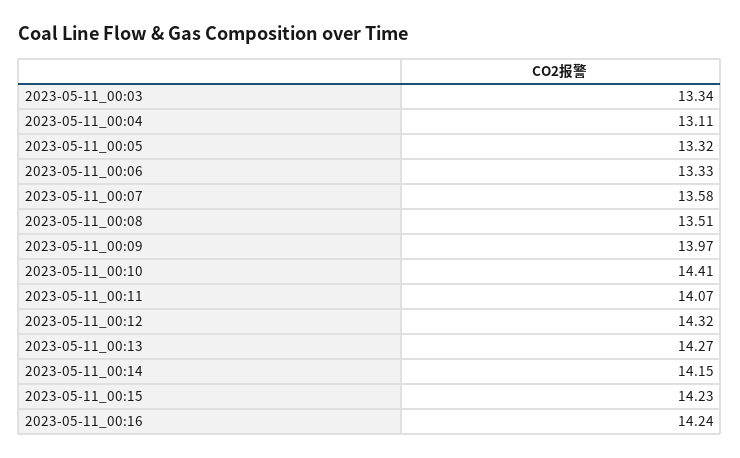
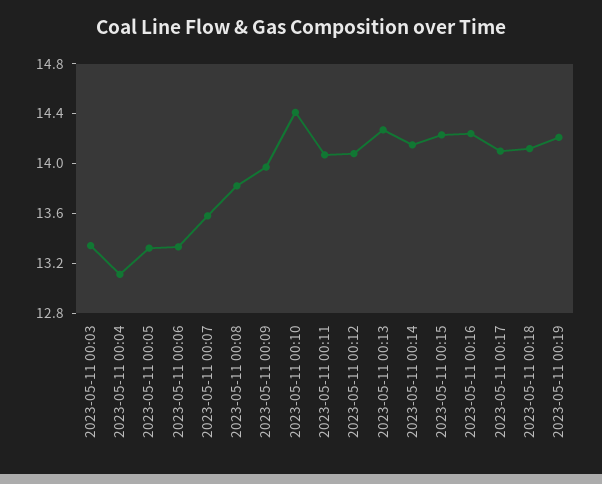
2023-05-11_00:08: 13.51 -> 13.8
2023-05-11_00:12: 14.32 -> 14.1
2023-05-11 00:17: none -> 14.1
2023-05-11 00:18: none -> 14.1
2023-05-11 00:19: none -> 14.2

